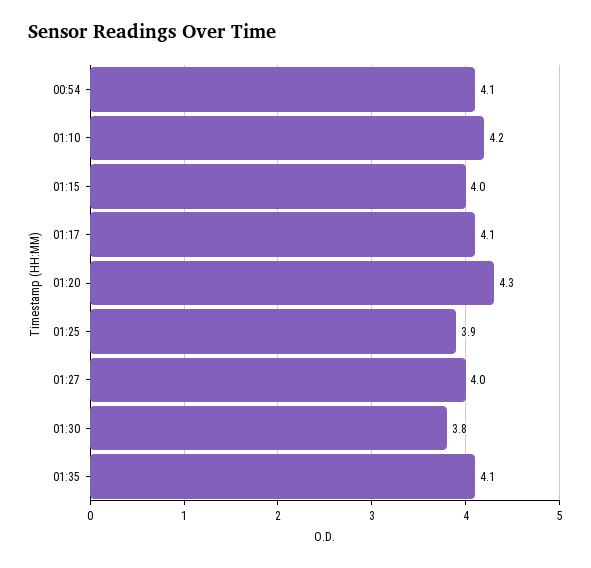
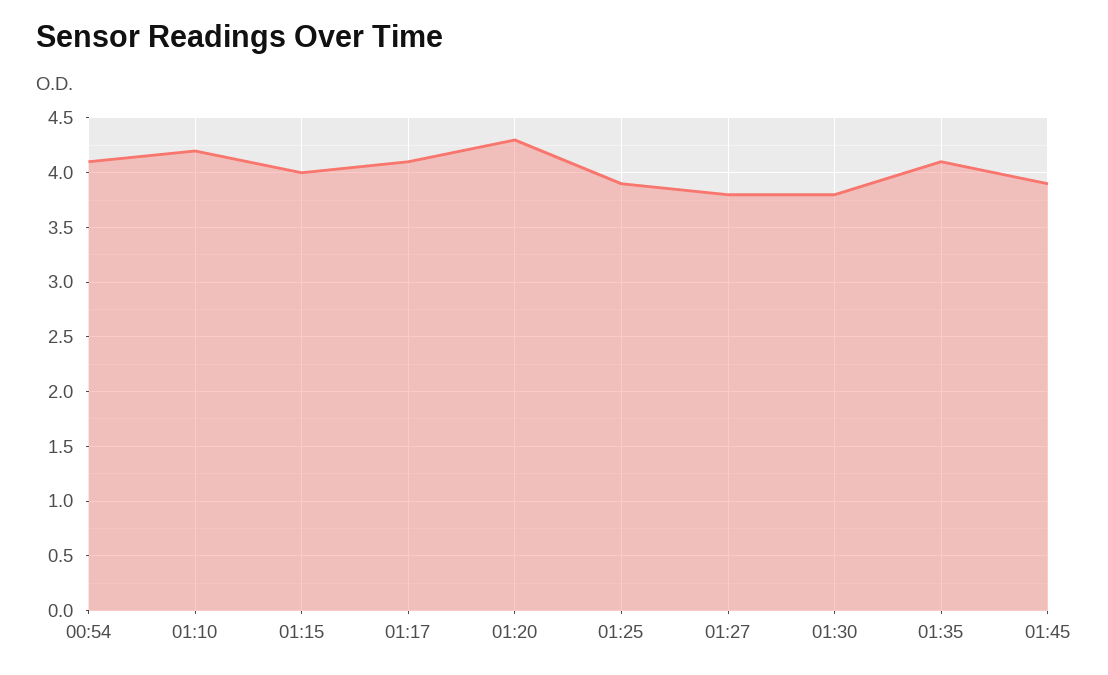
01:27: 4 -> 3.8
01:45: none -> 3.9

